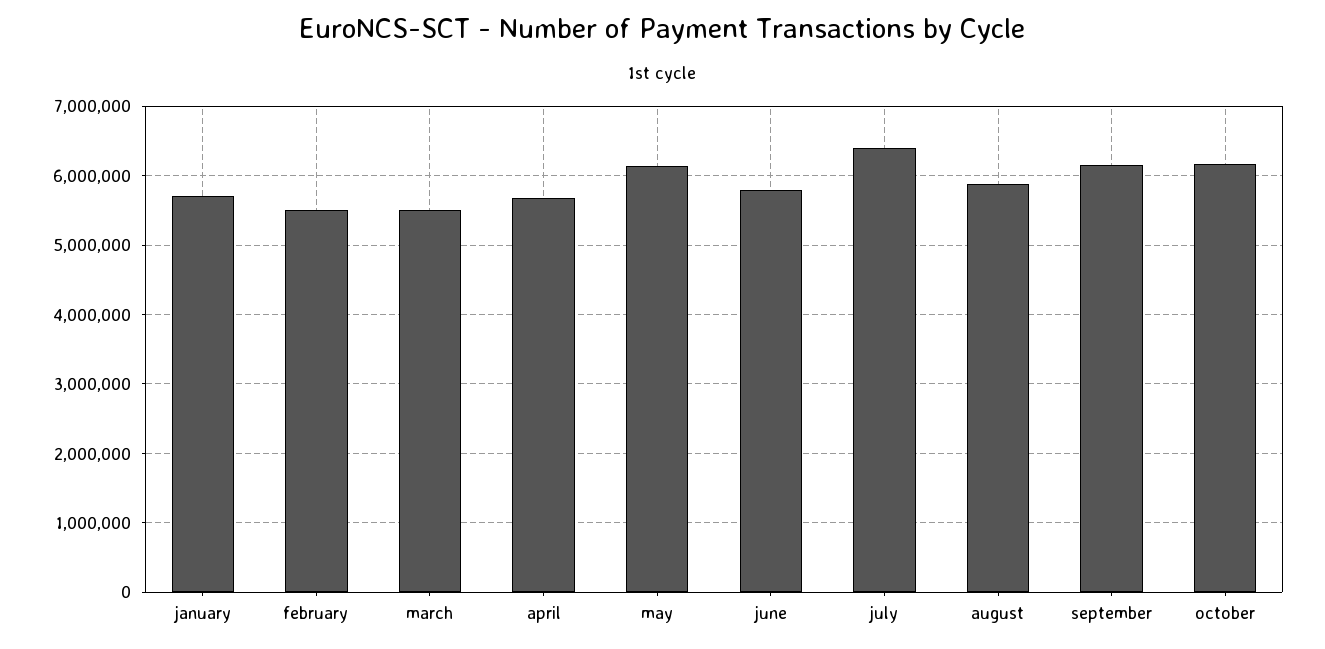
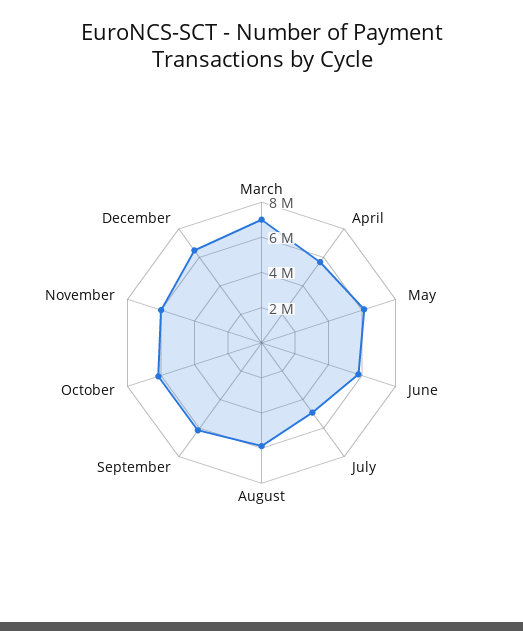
january: 5700000 -> none
february: 5500000 -> none
march: 5500000 -> 7000000
july: 6400000 -> 5000000
November: none -> 6000000
December: none -> 6500000

